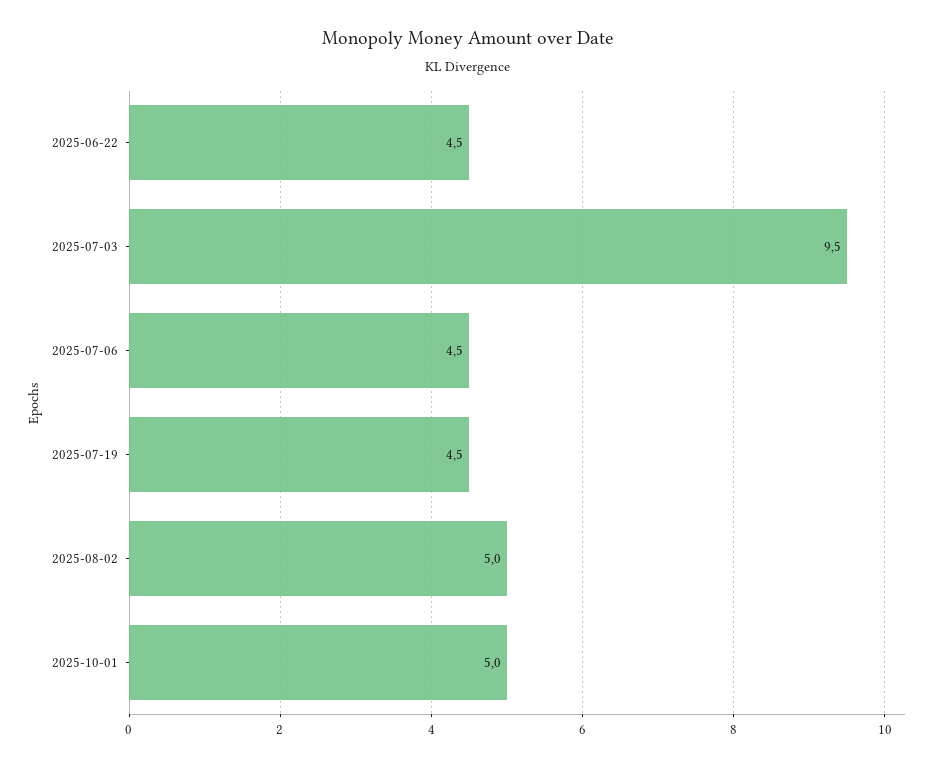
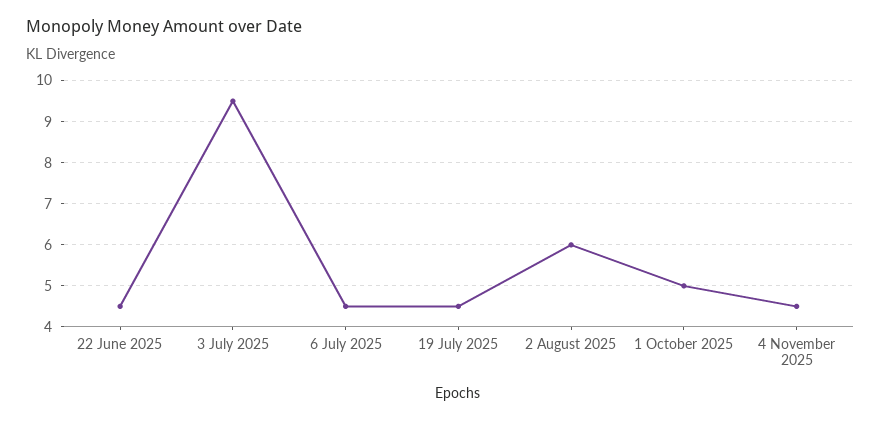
2025-08-02: 5 -> 6
4 November 2025: none -> 4.5

